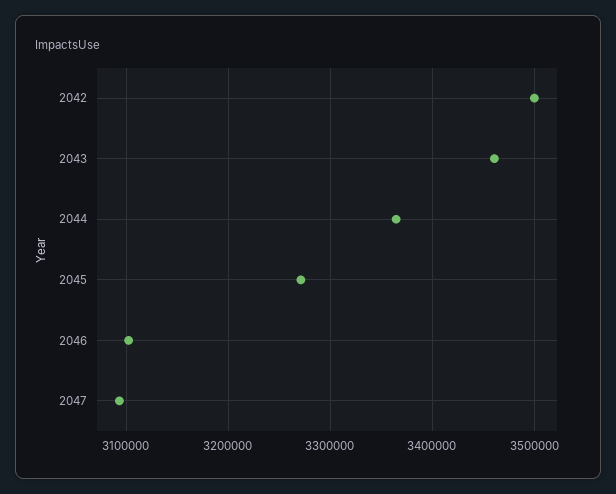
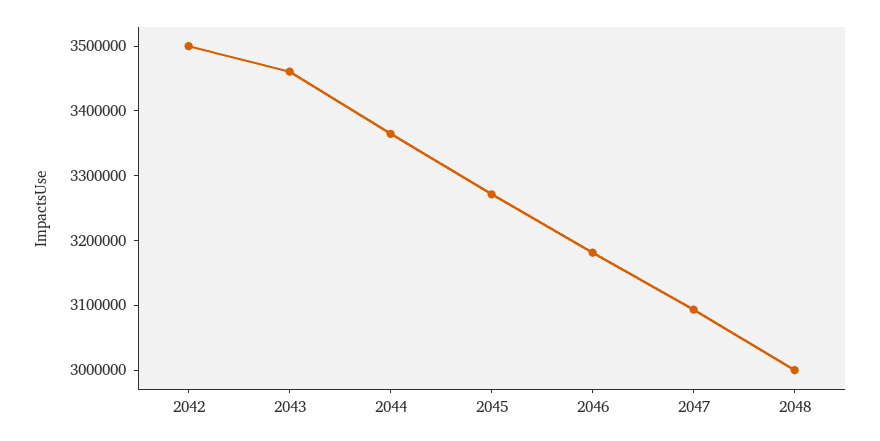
2046: 3100000 -> 3180000
2048: none -> 3000000

